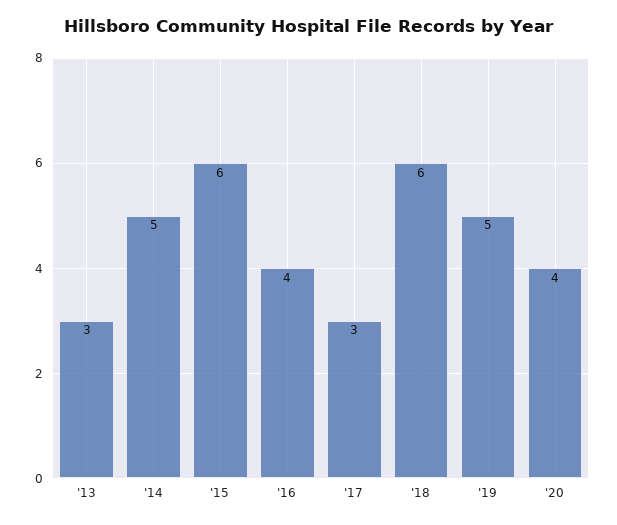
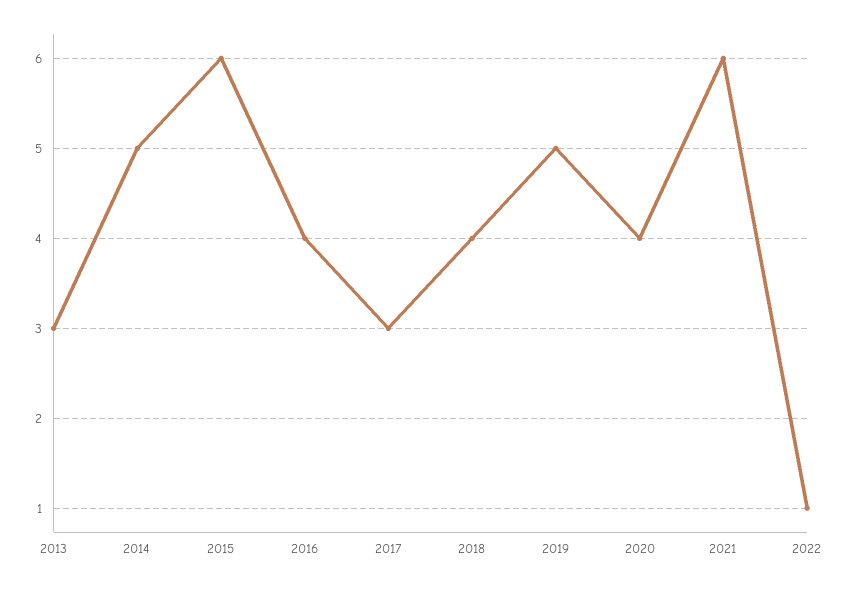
'18: 6 -> 4
2021: none -> 6
2022: none -> 1

